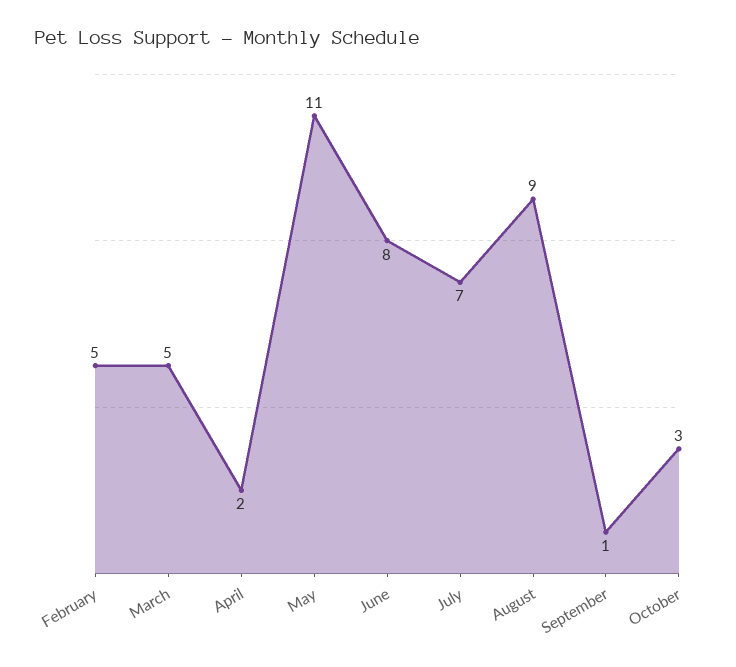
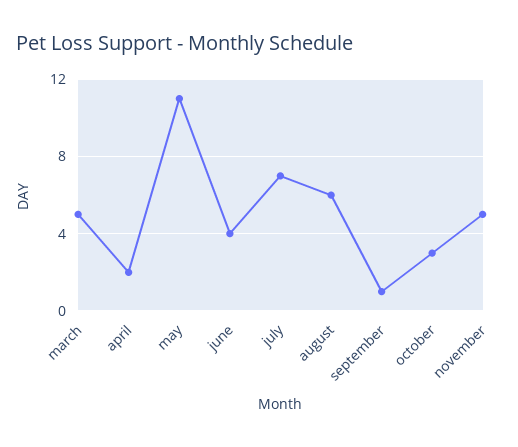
February: 5 -> none
June: 8 -> 4
August: 9 -> 6
november: none -> 5

